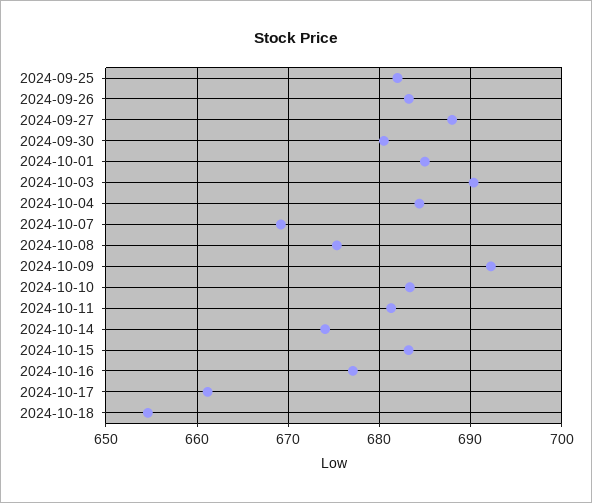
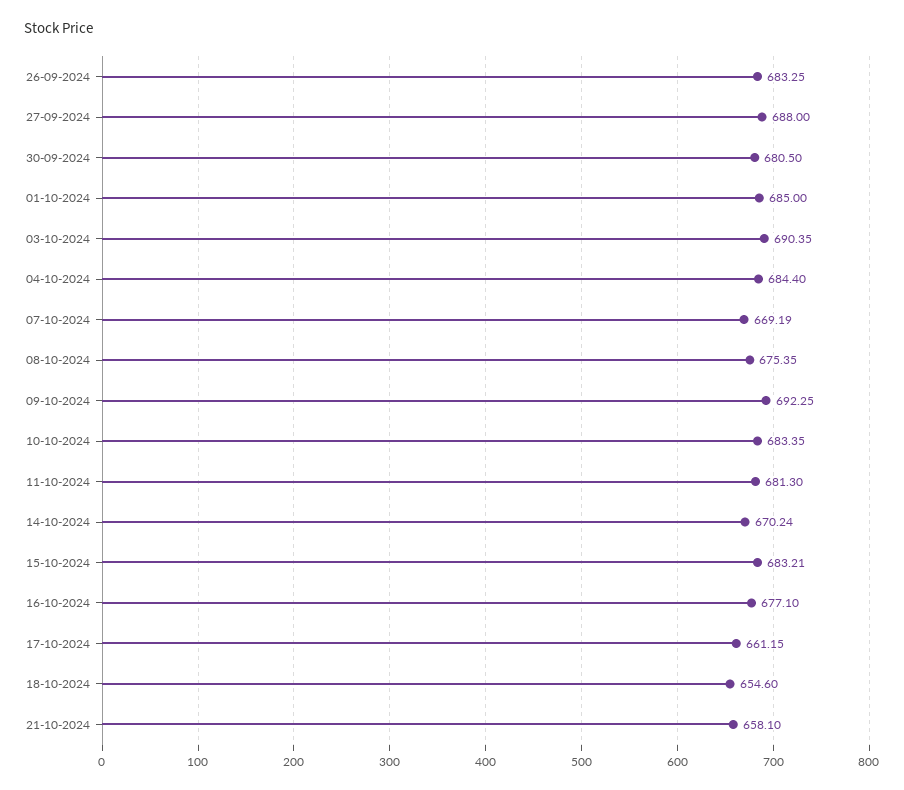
2024-09-25: 682 -> none
2024-10-14: 674 -> 670.24
21-10-2024: none -> 658.1

